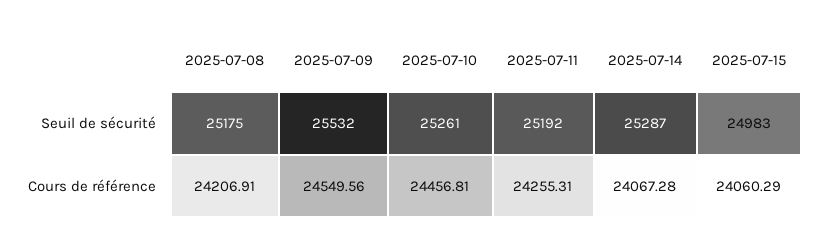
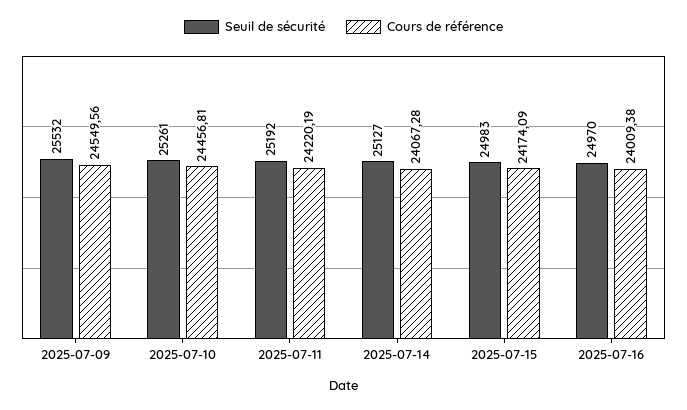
Seuil de sécurité, 2025-07-08: 25175 -> none
Seuil de sécurité, 2025-07-14: 25287 -> 25127
Cours de référence, 2025-07-08: 24206.91 -> none
Cours de référence, 2025-07-11: 24255.31 -> 24220.19
Cours de référence, 2025-07-15: 24060.29 -> 24174.09
Seuil de sécurité, 2025-07-16: none -> 24970
Cours de référence, 2025-07-16: none -> 24009.38

